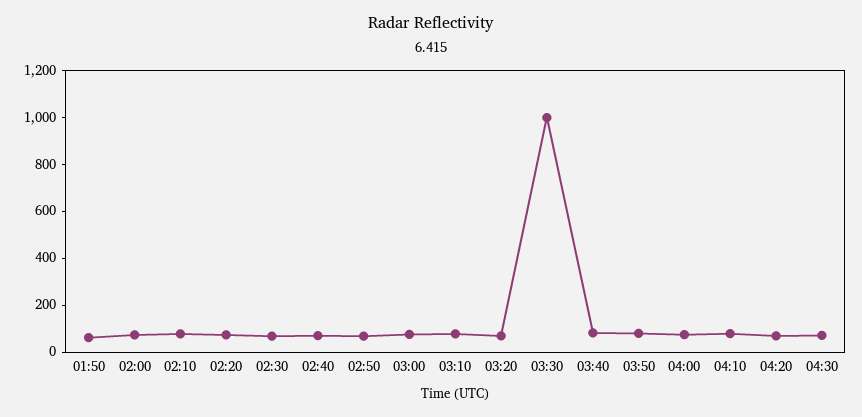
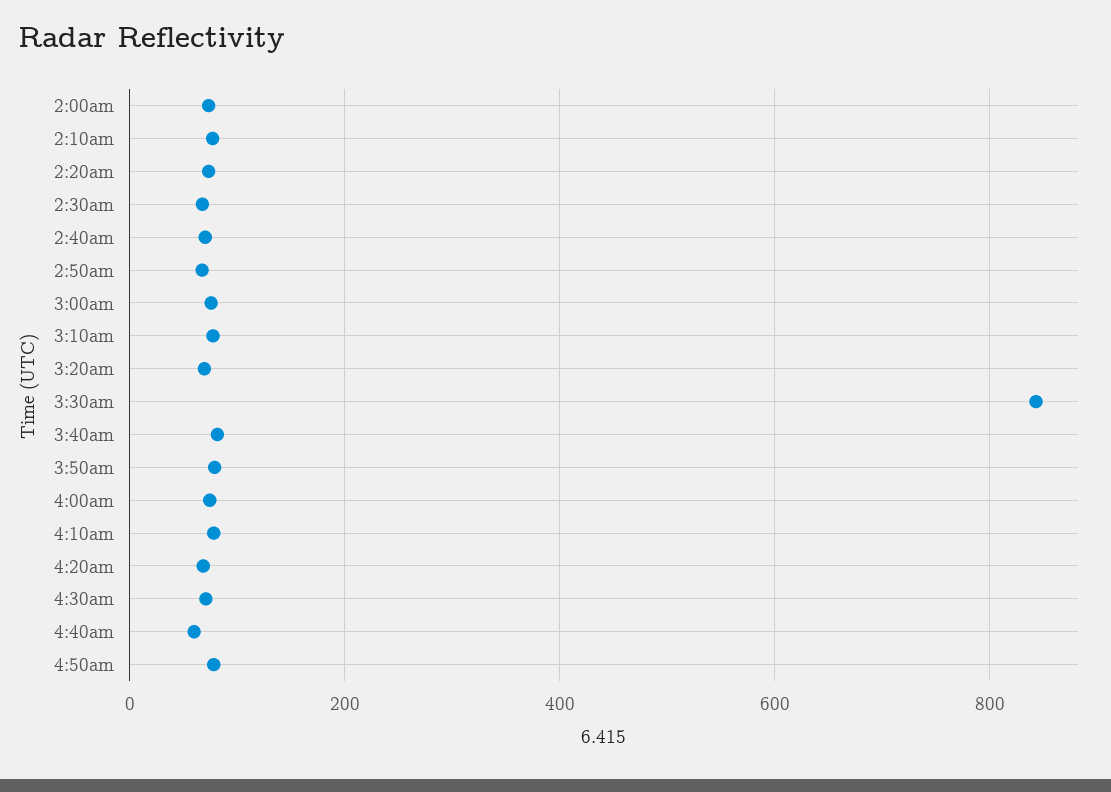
01:50: 50 -> none
03:30: 1000 -> 840
4:40am: none -> 60
4:50am: none -> 80

